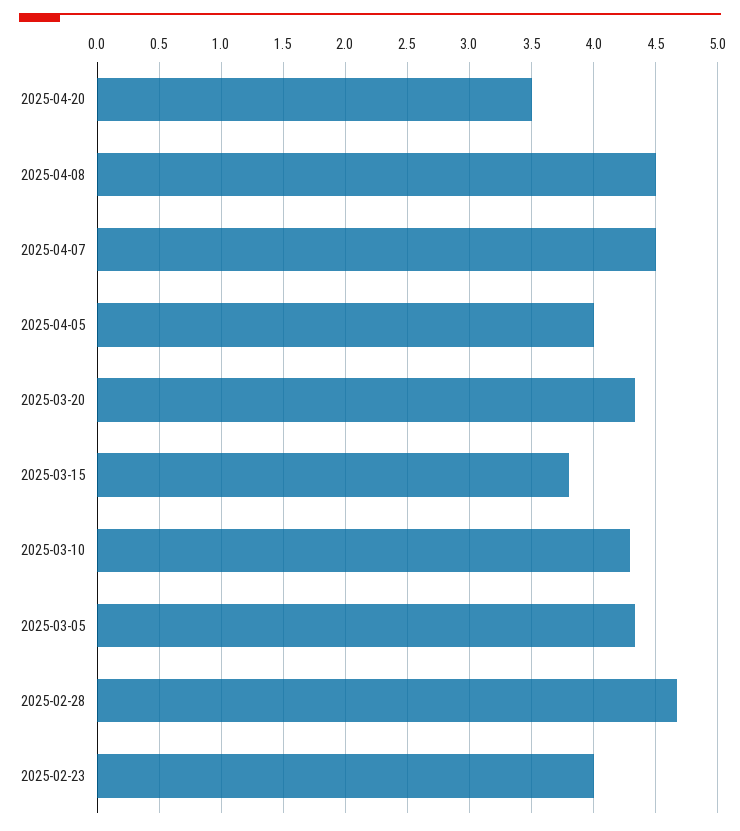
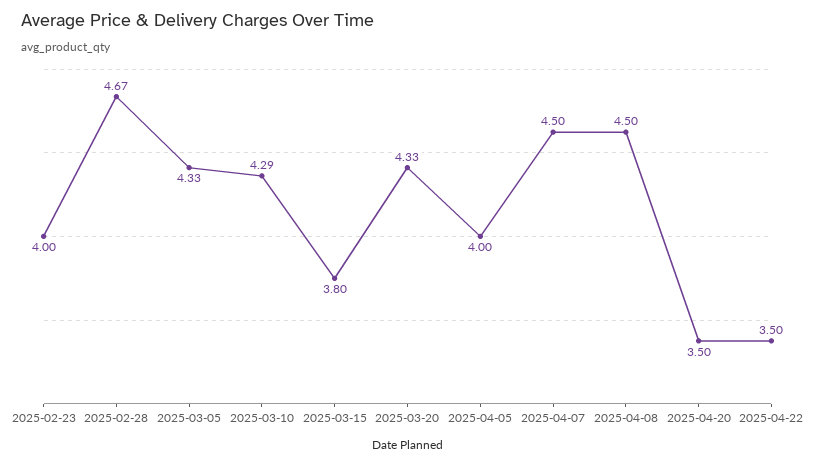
2025-04-22: none -> 3.5

